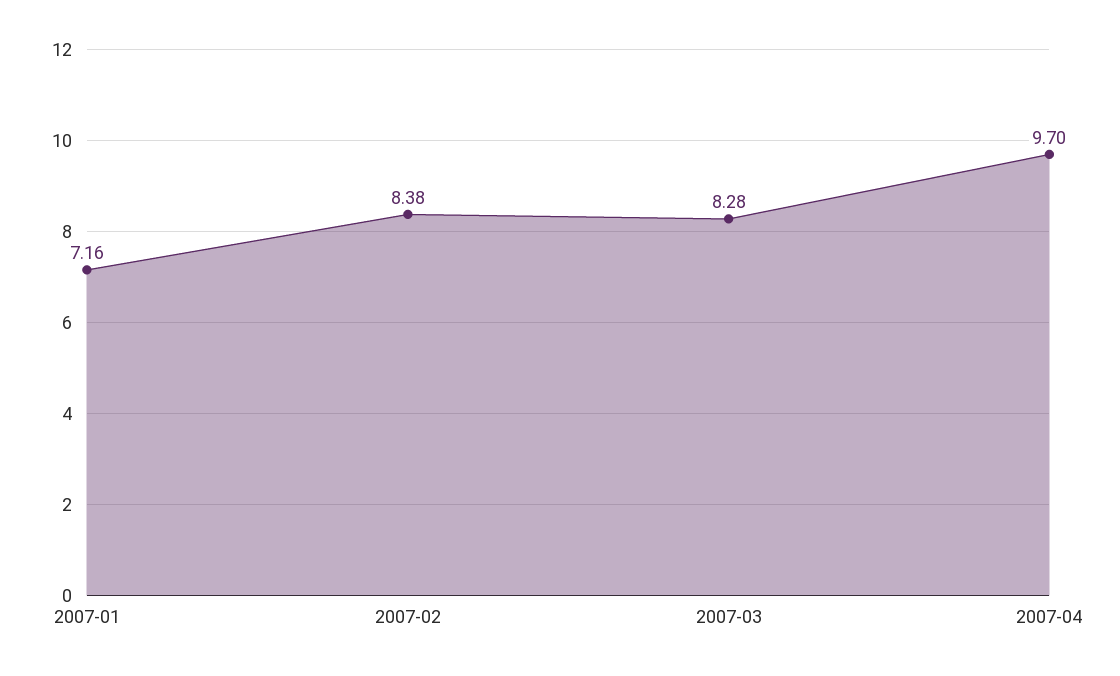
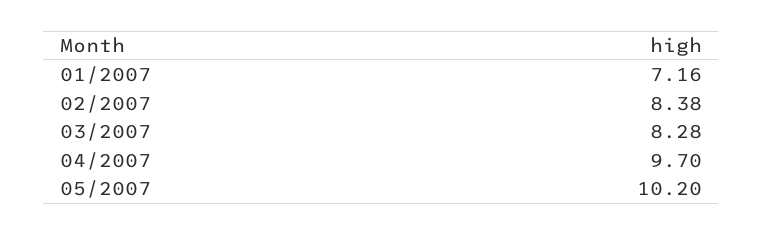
05/2007: none -> 10.2

